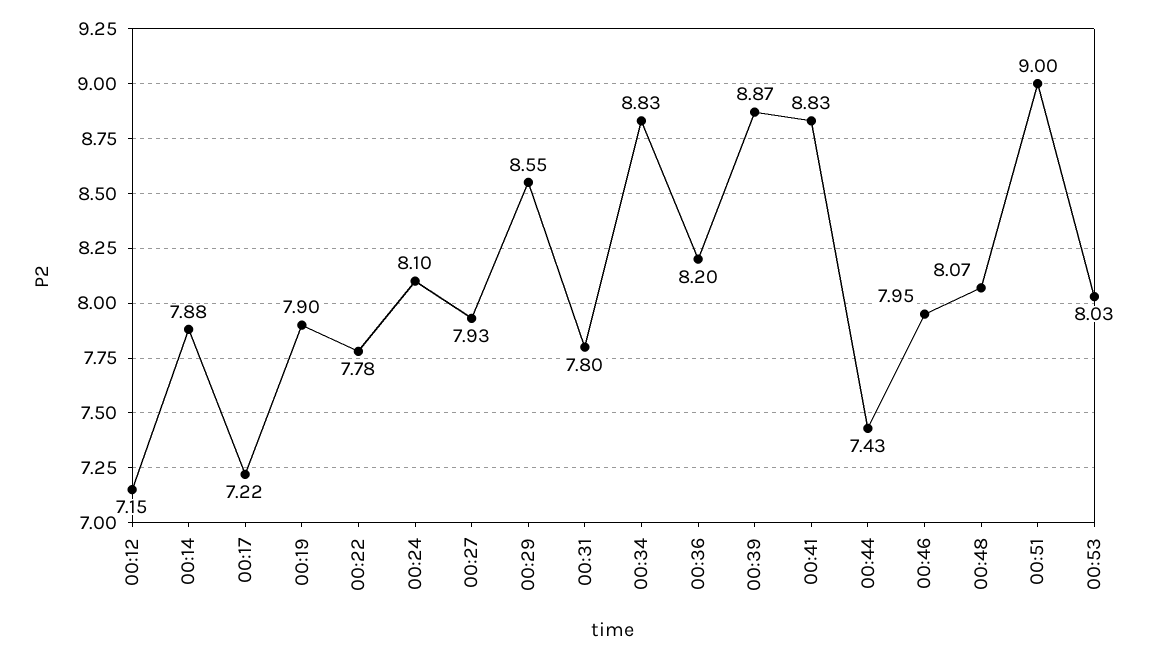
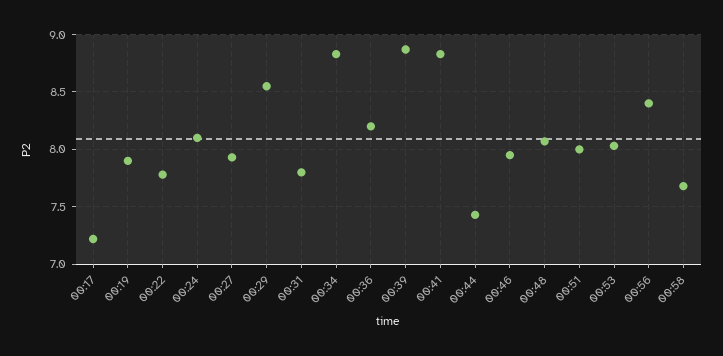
00:12: 7.15 -> none
00:14: 7.88 -> none
00:51: 9 -> 8
00:56: none -> 8.4
00:58: none -> 7.7

